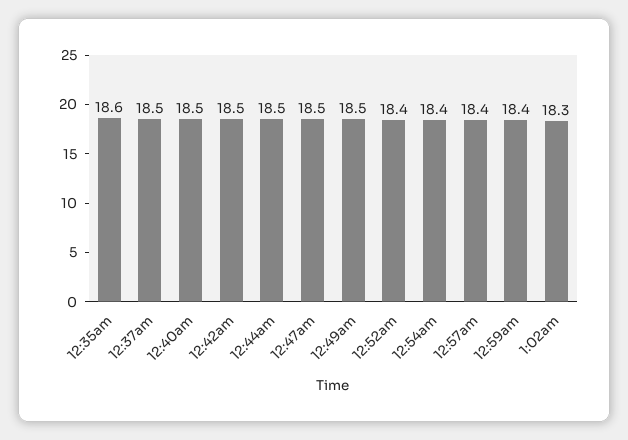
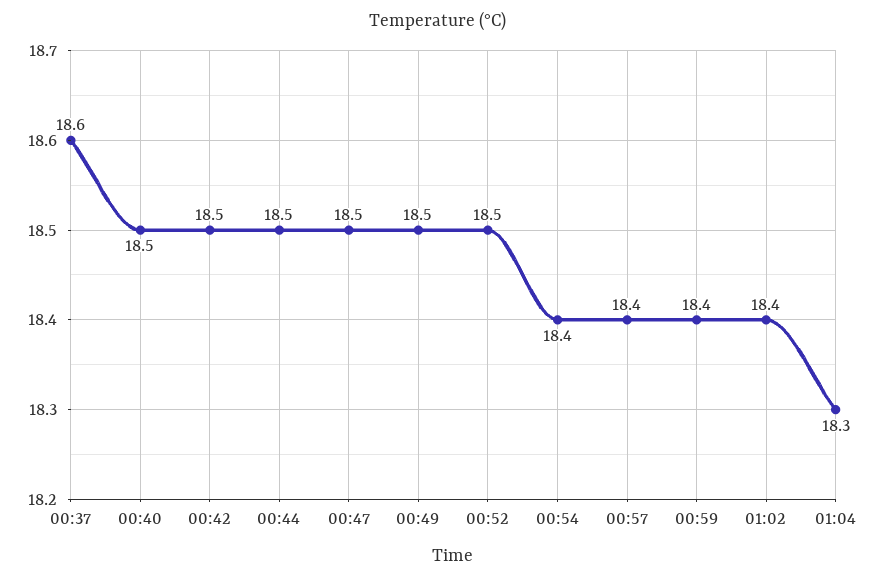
12:35am: 18.6 -> none
12:37am: 18.5 -> 18.6
12:52am: 18.4 -> 18.5
1:02am: 18.3 -> 18.4
01:04: none -> 18.3

